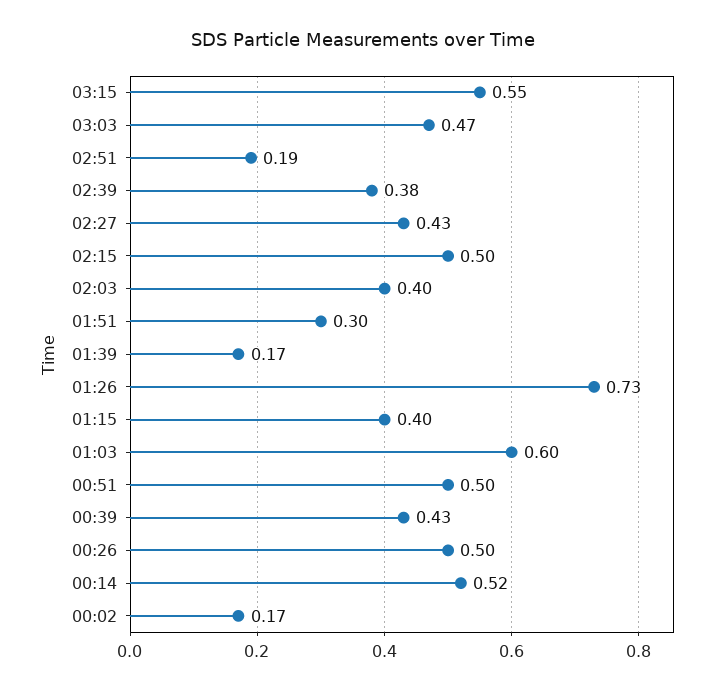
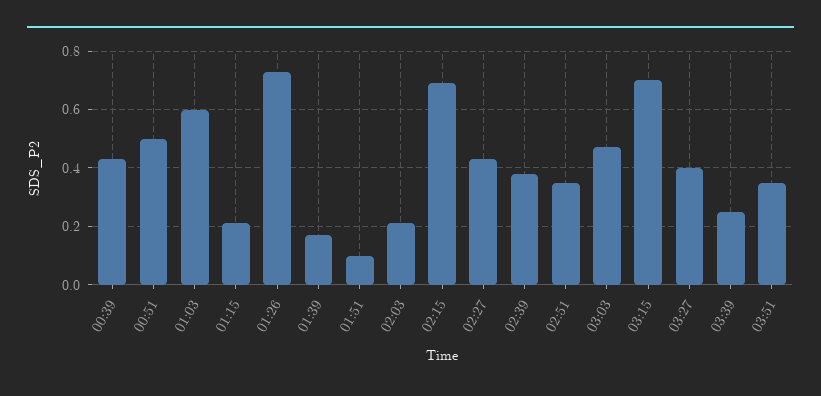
03:15: 0.55 -> 0.7
02:51: 0.19 -> 0.35
02:15: 0.5 -> 0.7
02:03: 0.4 -> 0.2
01:51: 0.3 -> 0.1
01:15: 0.4 -> 0.2
00:26: 0.5 -> none
00:14: 0.52 -> none
00:02: 0.17 -> none
03:27: none -> 0.4
03:39: none -> 0.25
03:51: none -> 0.35

